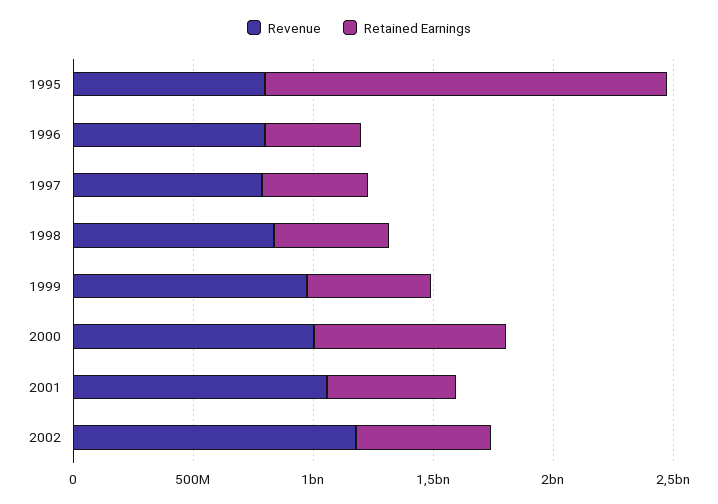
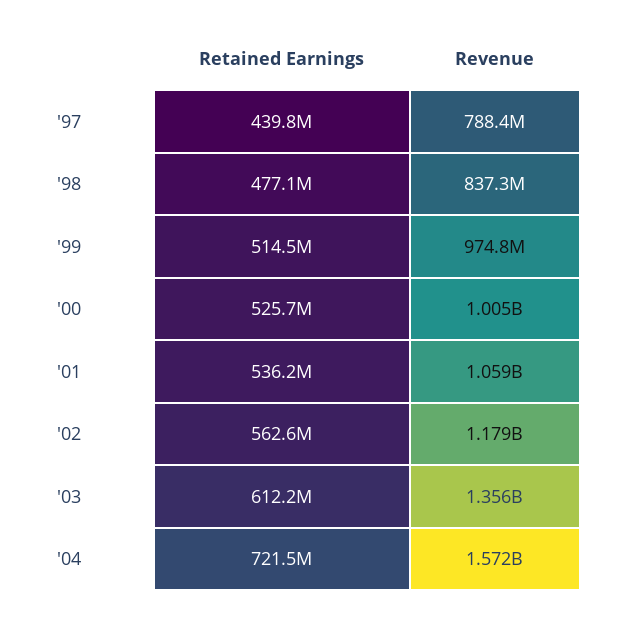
Revenue, 1995: 800000000 -> none
Retained Earnings, 1995: 1700000000 -> none
Revenue, 1996: 800000000 -> none
Retained Earnings, 1996: 400000000 -> none
Retained Earnings, 2000: 800000000 -> 525700000
Retained Earnings, '03: none -> 612200000
Revenue, '03: none -> 1356000000
Retained Earnings, '04: none -> 721500000
Revenue, '04: none -> 1572000000

